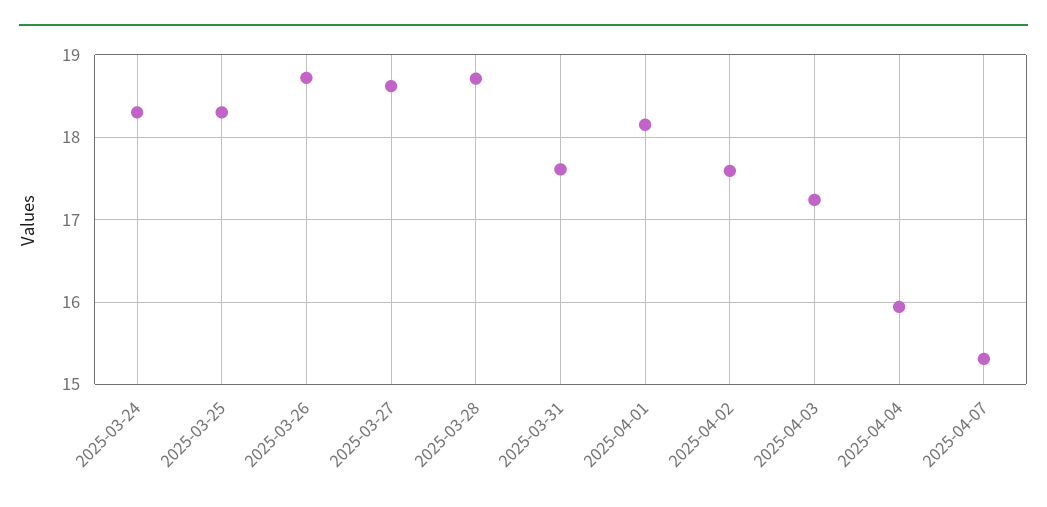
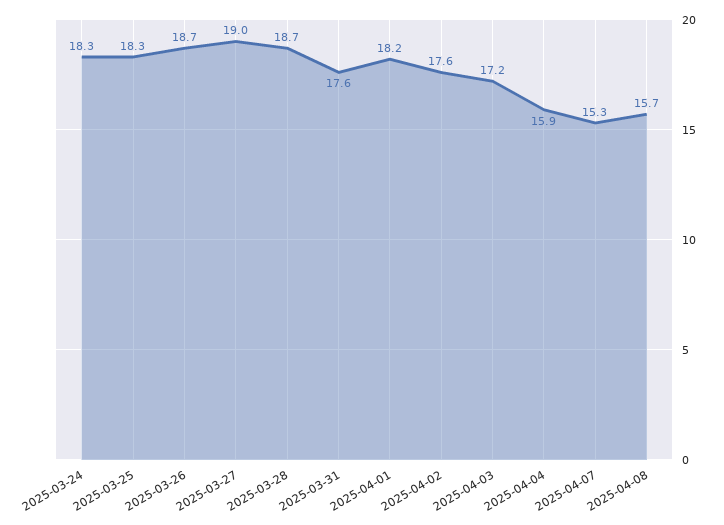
2025-03-27: 18.6 -> 19
2025-04-08: none -> 15.7

